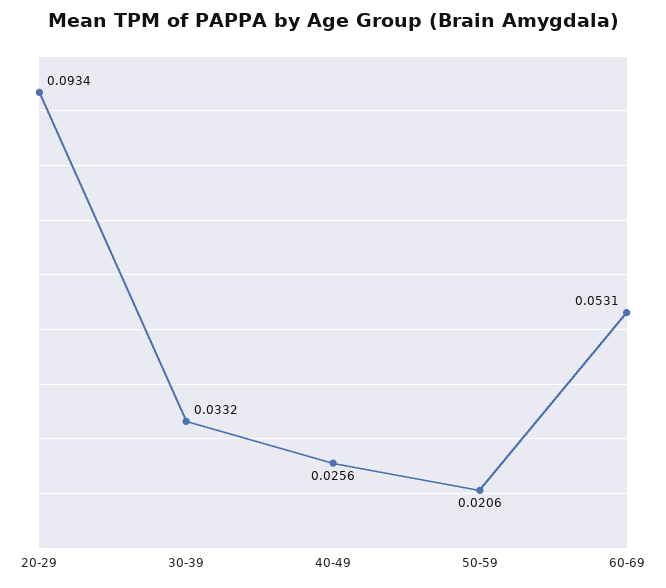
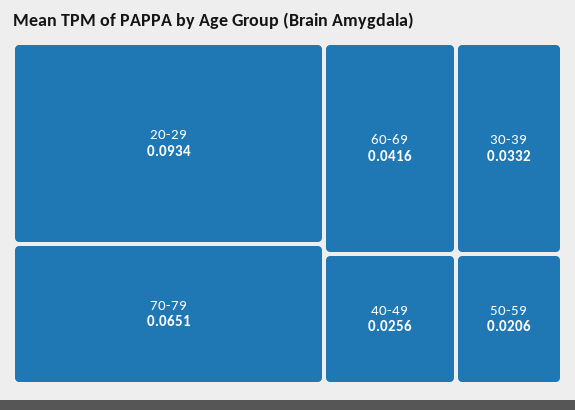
60-69: 0.0531 -> 0.0416
70-79: none -> 0.0651

